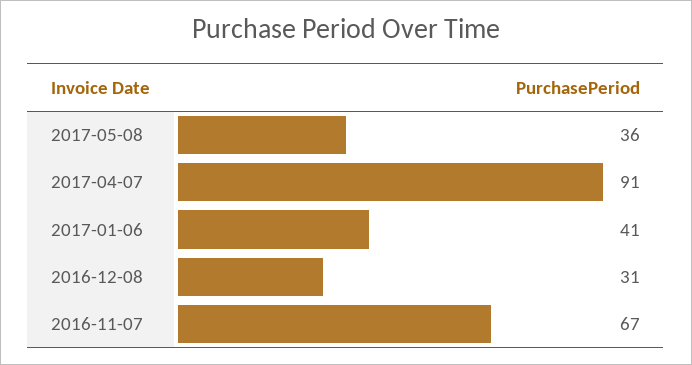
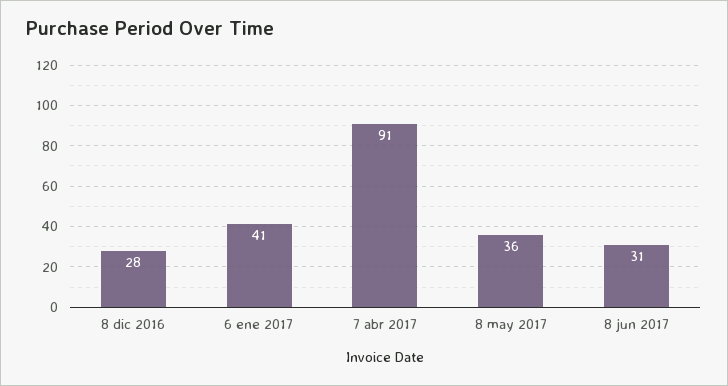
2016-12-08: 31 -> 28
2016-11-07: 67 -> none
8 jun 2017: none -> 31

